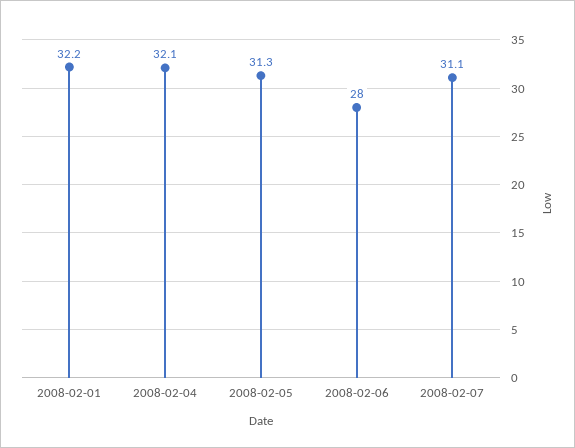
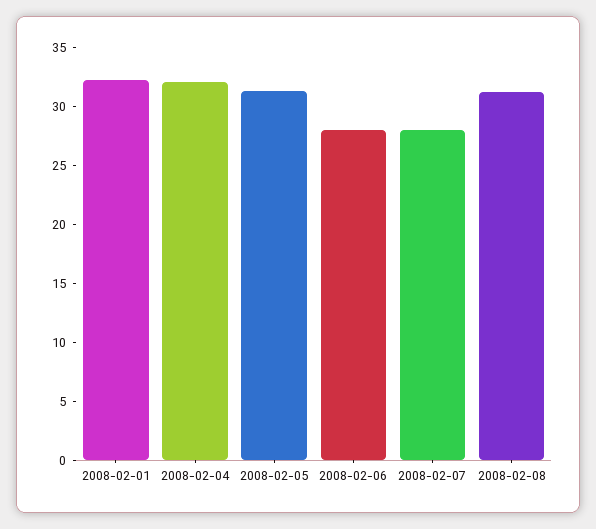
2008-02-07: 31.1 -> 28
2008-02-08: none -> 31

